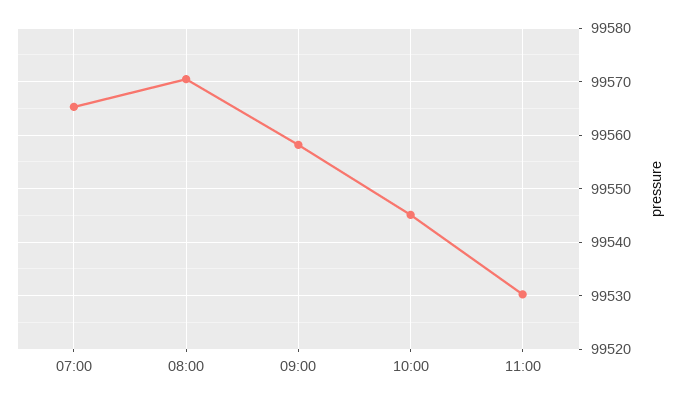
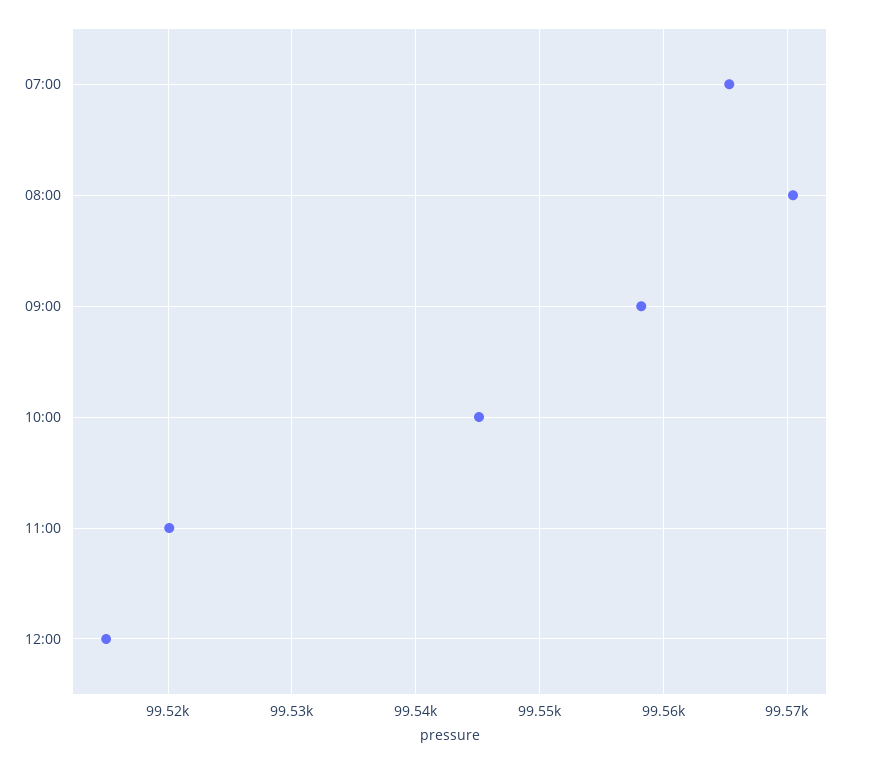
11:00: 99530 -> 99520
12:00: none -> 99515

